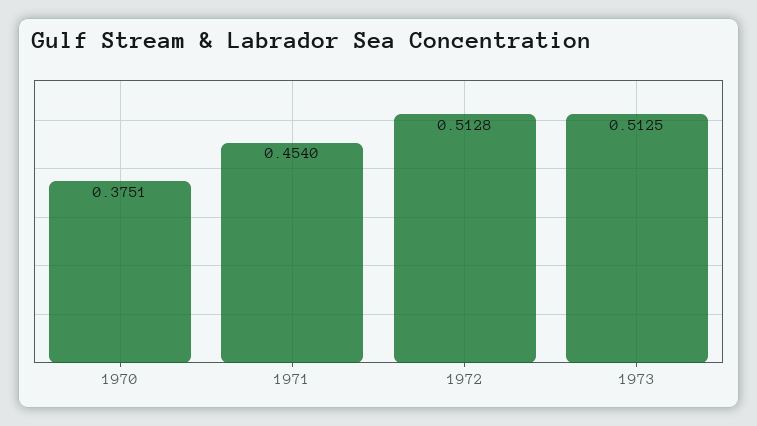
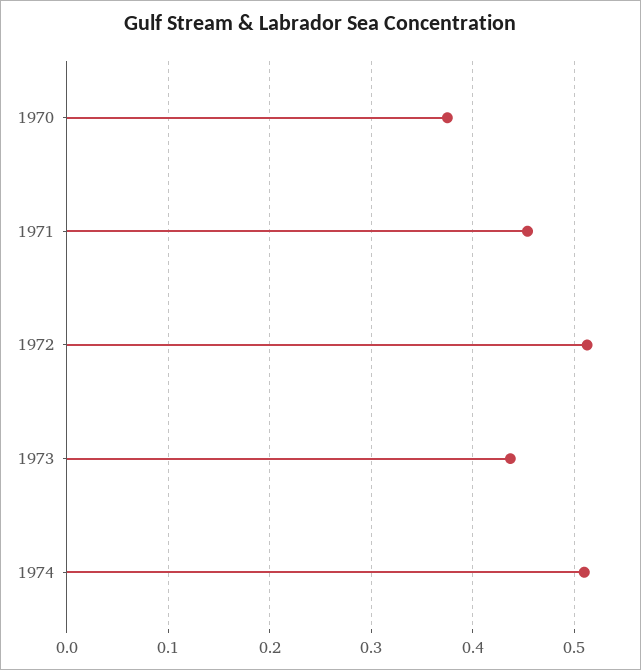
1973: 0.5125 -> 0.44
1974: none -> 0.51

